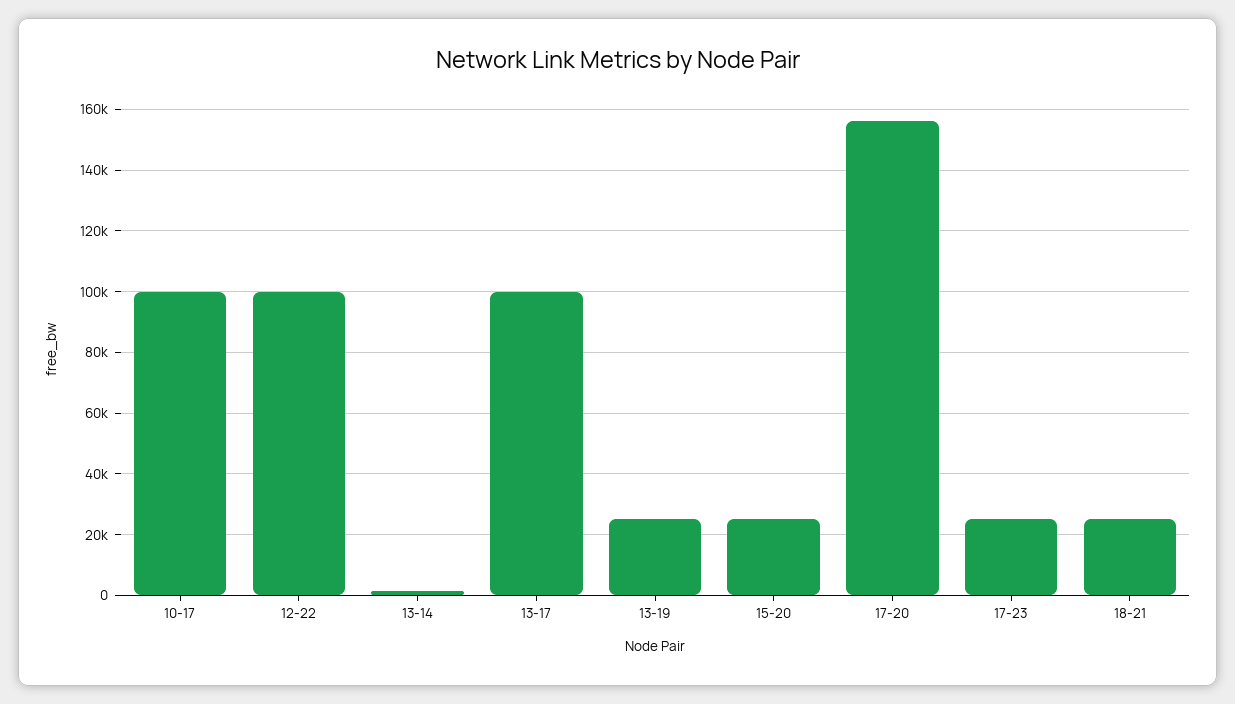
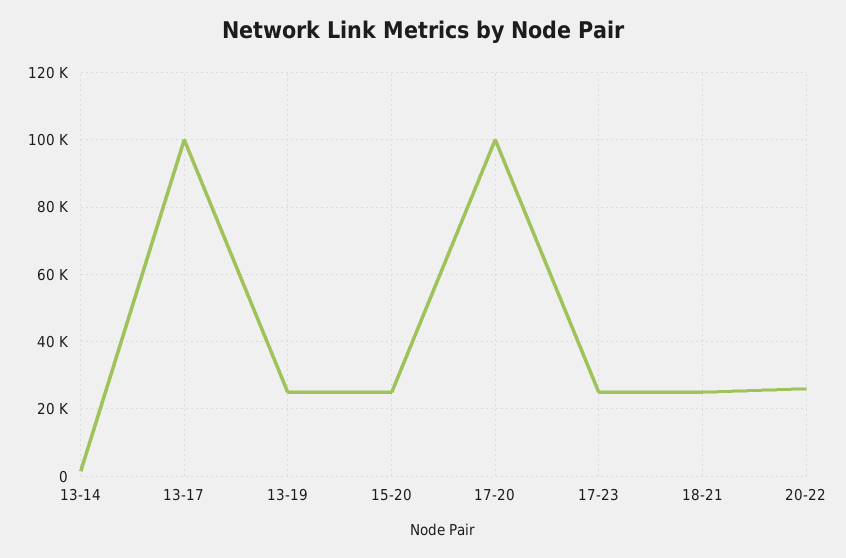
10-17: 100000 -> none
12-22: 100000 -> none
17-20: 156000 -> 100000
20-22: none -> 26000

